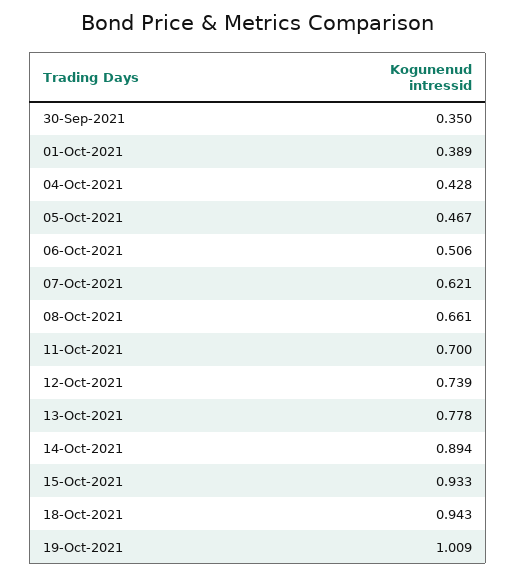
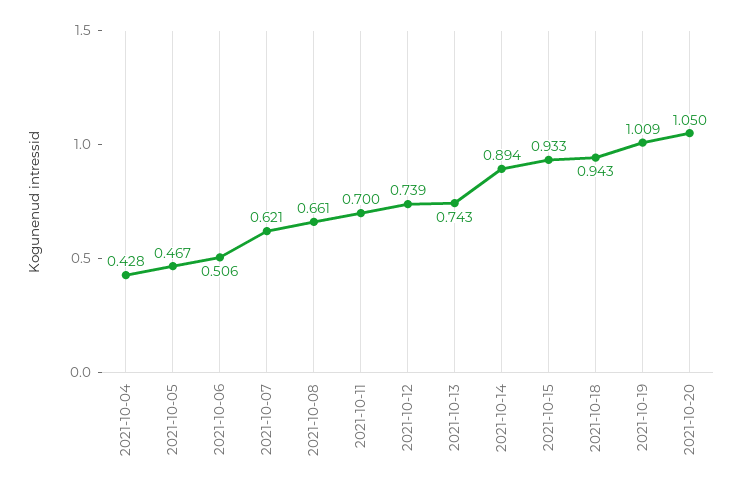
30-Sep-2021: 0.35 -> none
01-Oct-2021: 0.389 -> none
13-Oct-2021: 0.778 -> 0.743
2021-10-20: none -> 1.05

